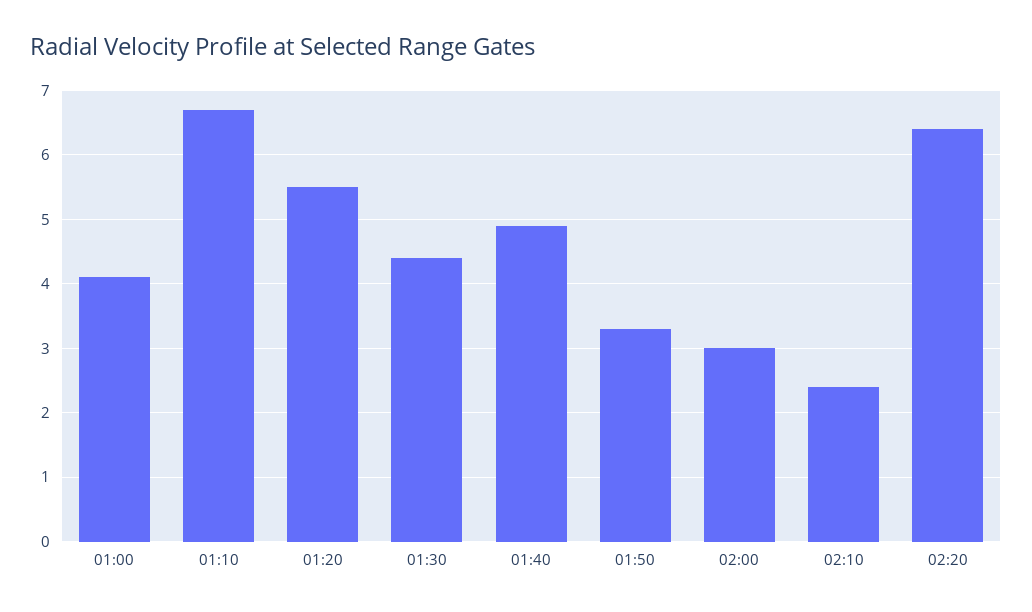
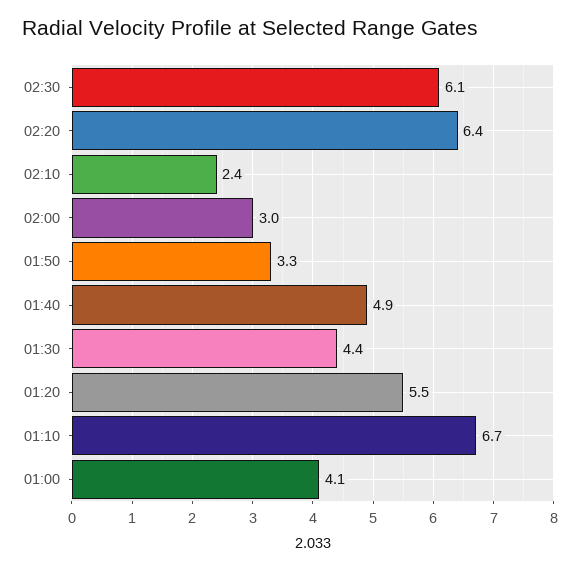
02:30: none -> 6.1

